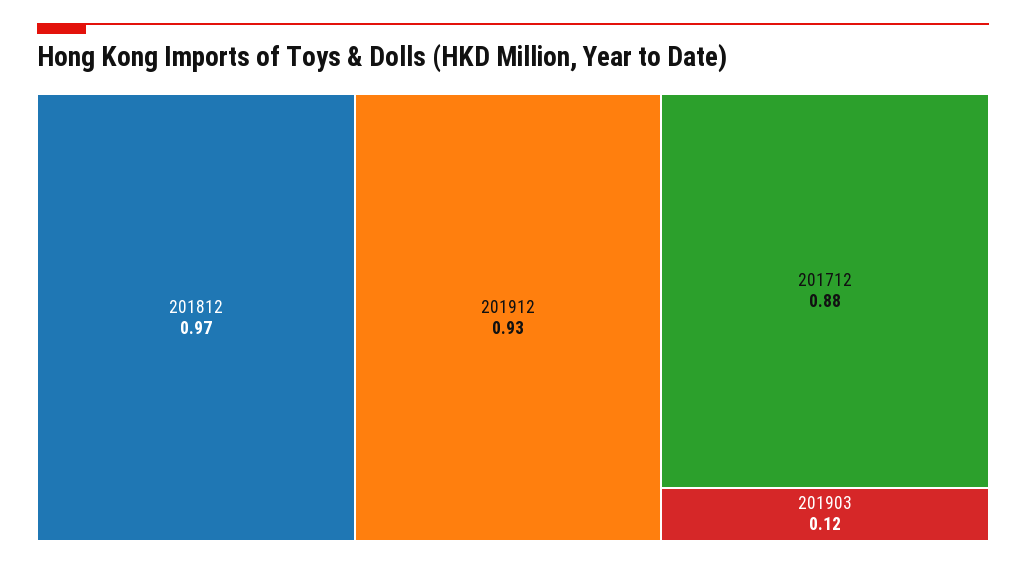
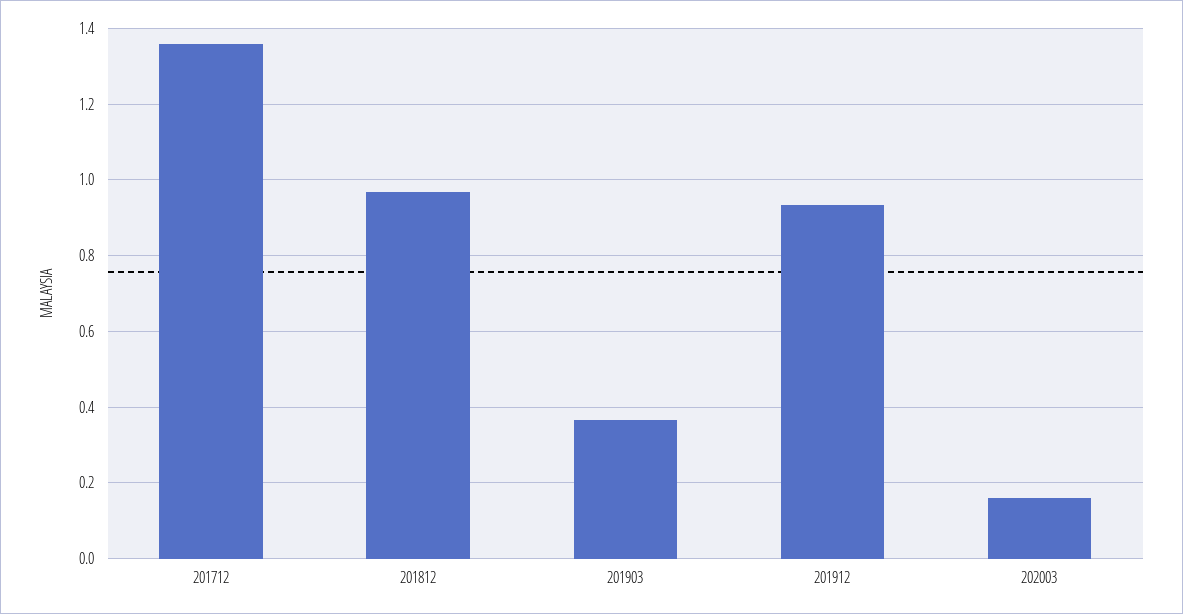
201712: 0.88 -> 1.36
201903: 0.12 -> 0.36
202003: none -> 0.16

